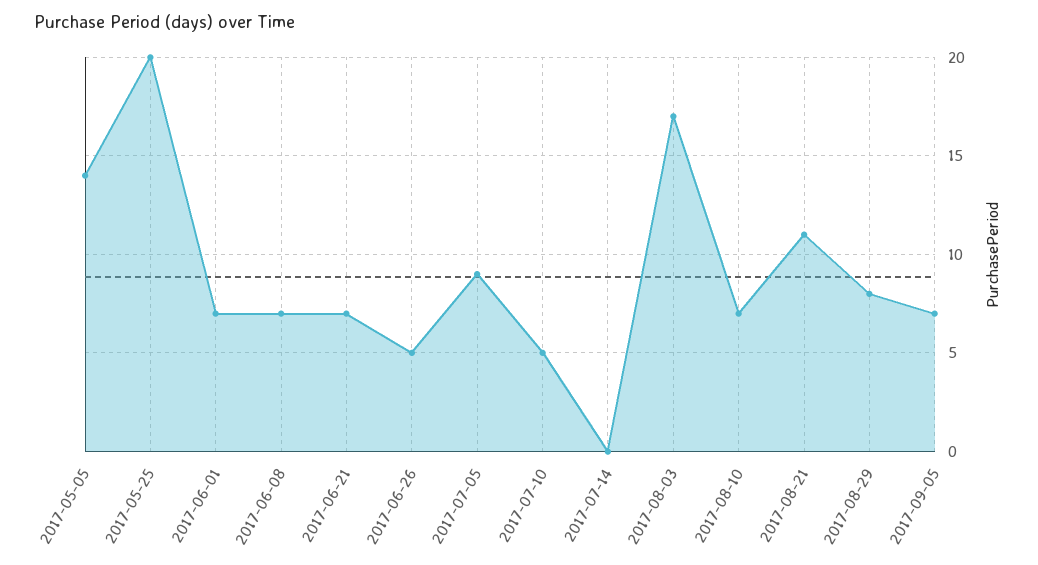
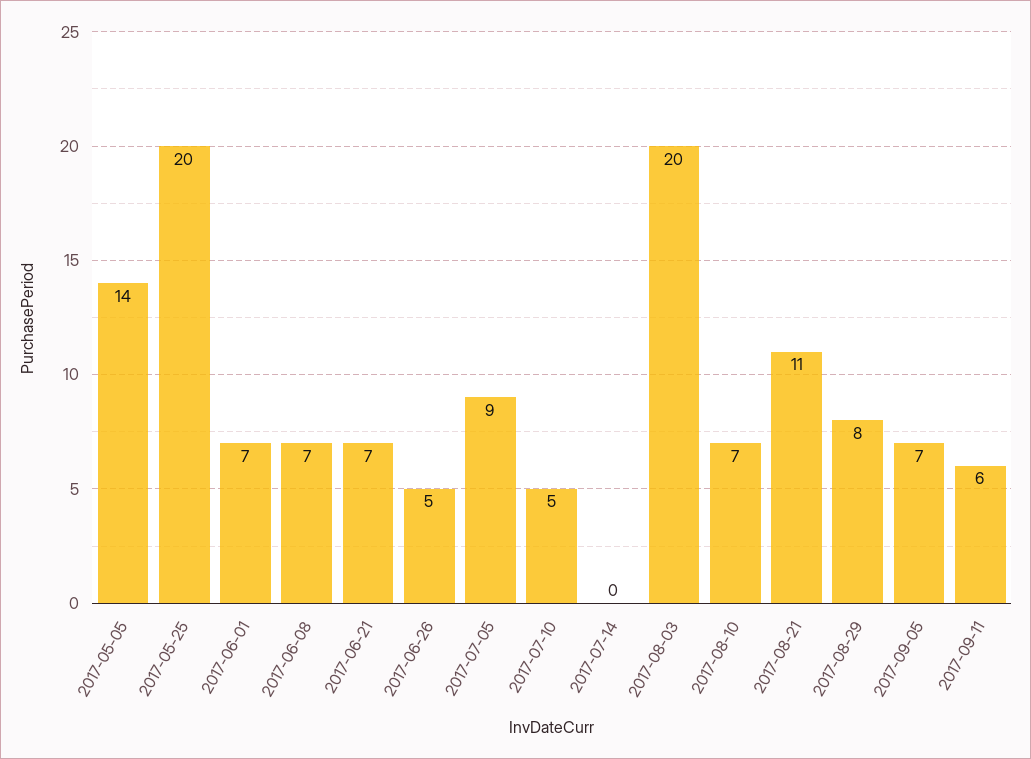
2017-08-03: 17 -> 20
2017-09-11: none -> 6

